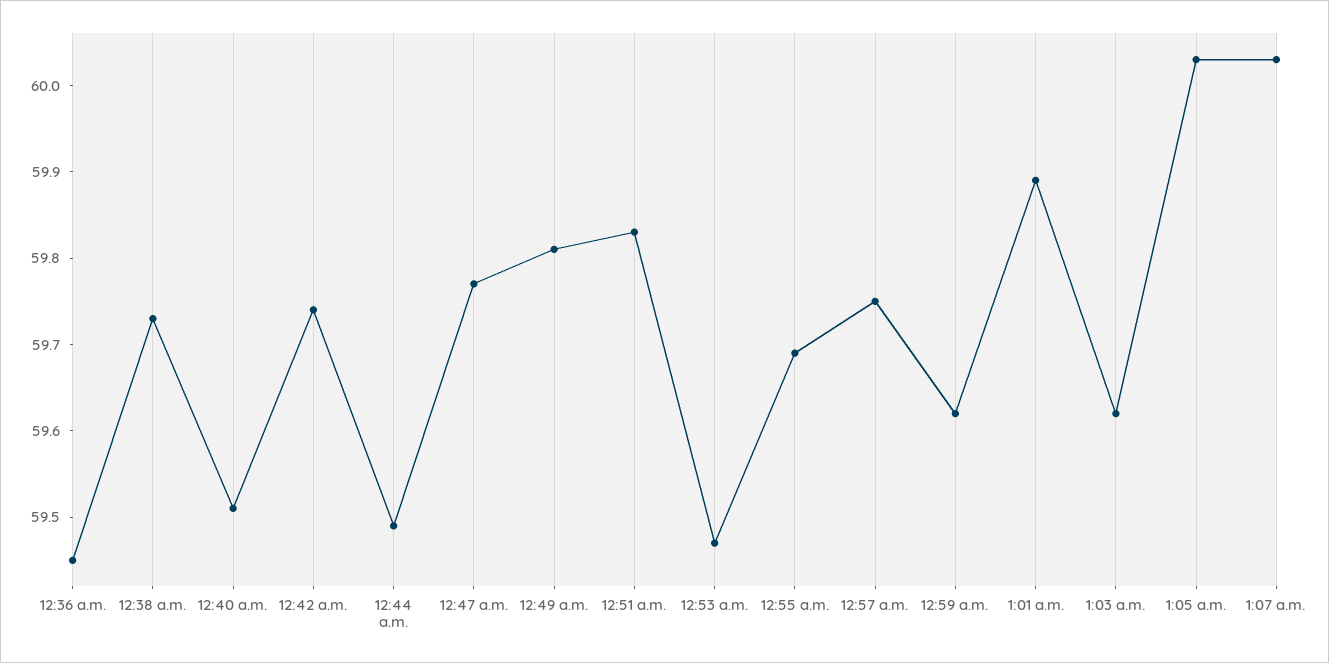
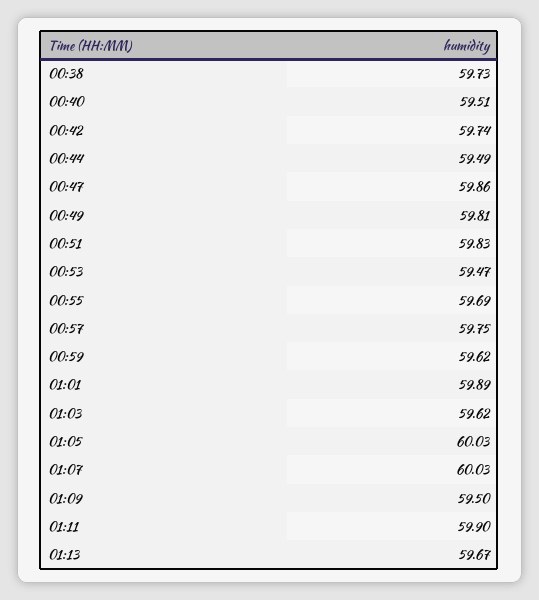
12:36 a.m.: 59.45 -> none
12:47 a.m.: 59.77 -> 59.86
01:09: none -> 59.5
01:11: none -> 59.9
01:13: none -> 59.67

